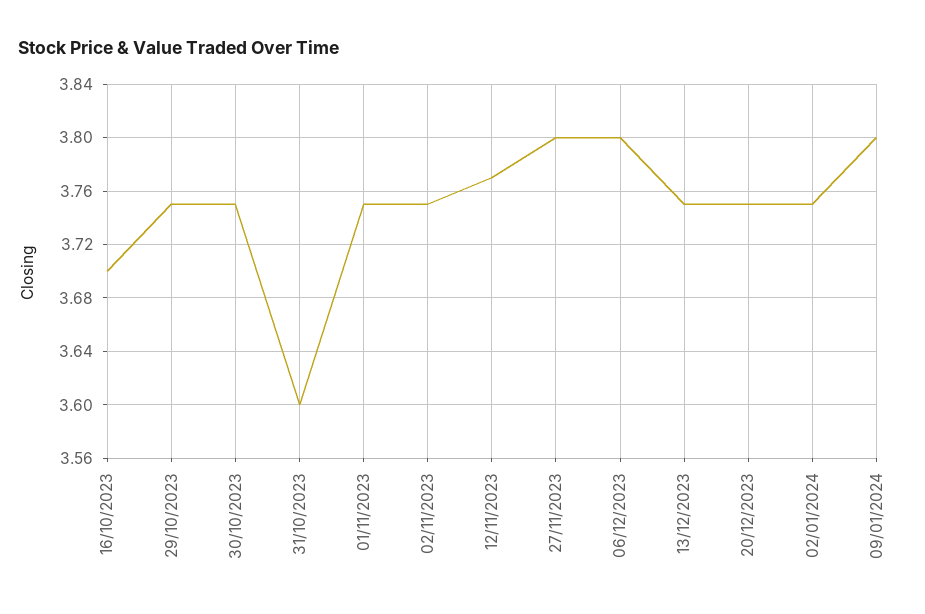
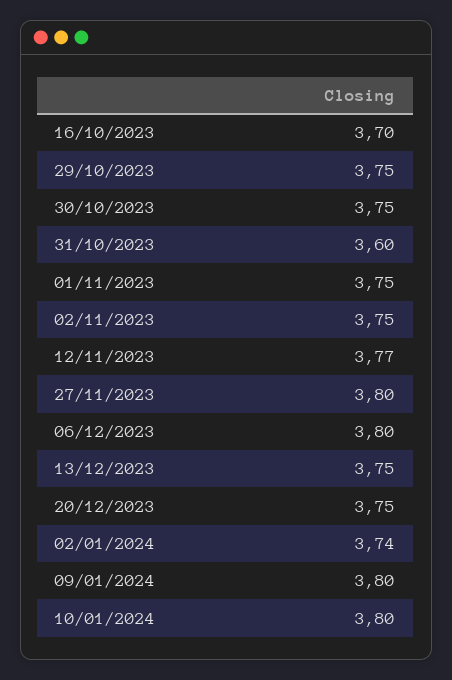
02/01/2024: 3.75 -> 3.74
10/01/2024: none -> 3.8

